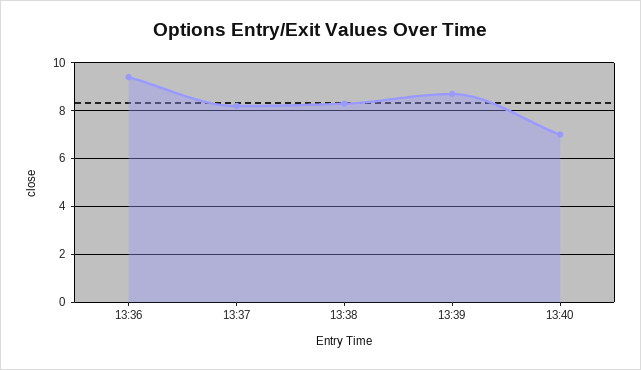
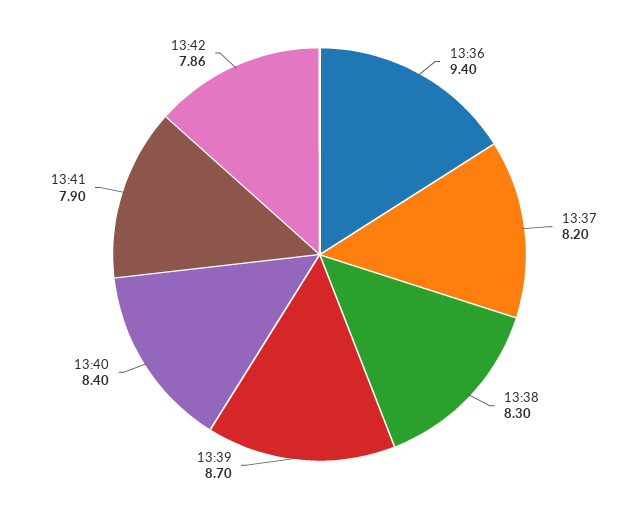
13:40: 7 -> 8.4
13:41: none -> 7.9
13:42: none -> 7.86

